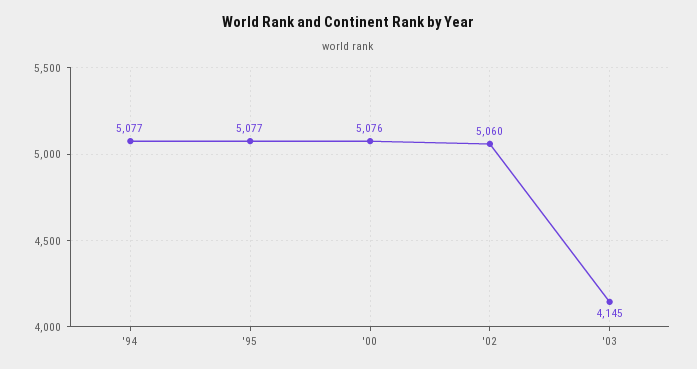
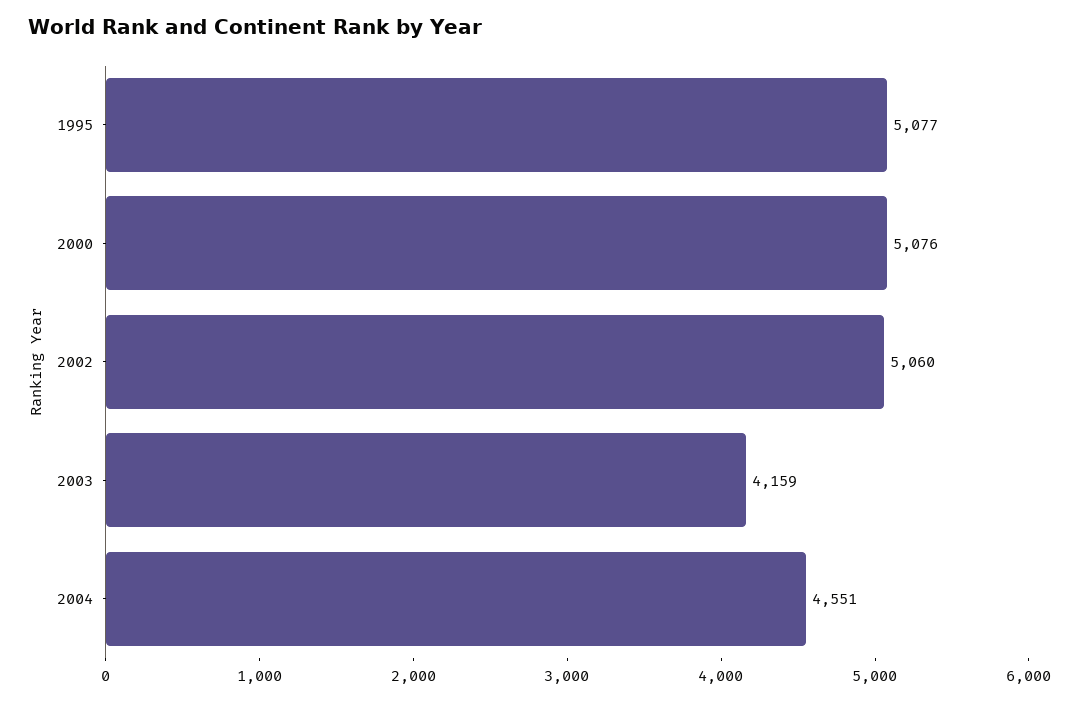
'94: 5077 -> none
'03: 4145 -> 4159
2004: none -> 4551

